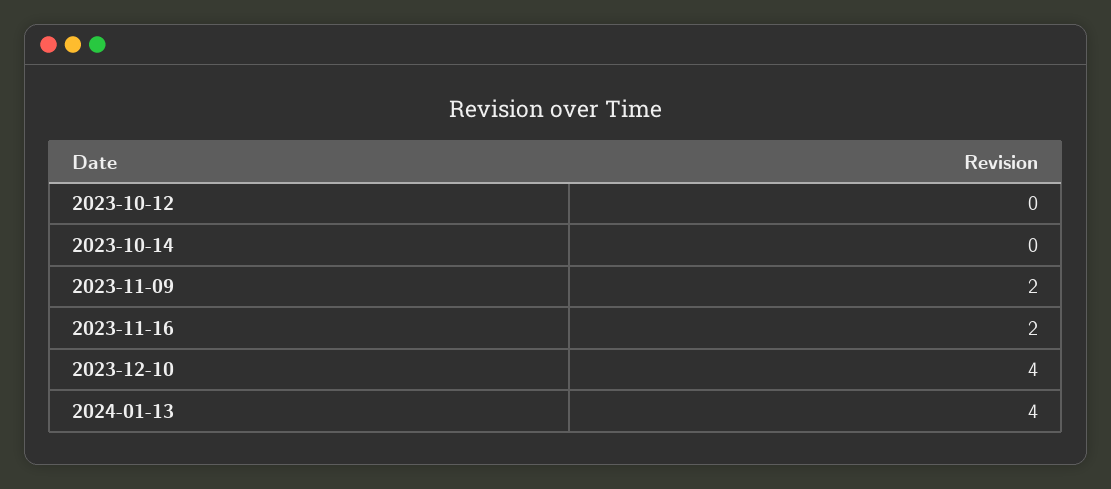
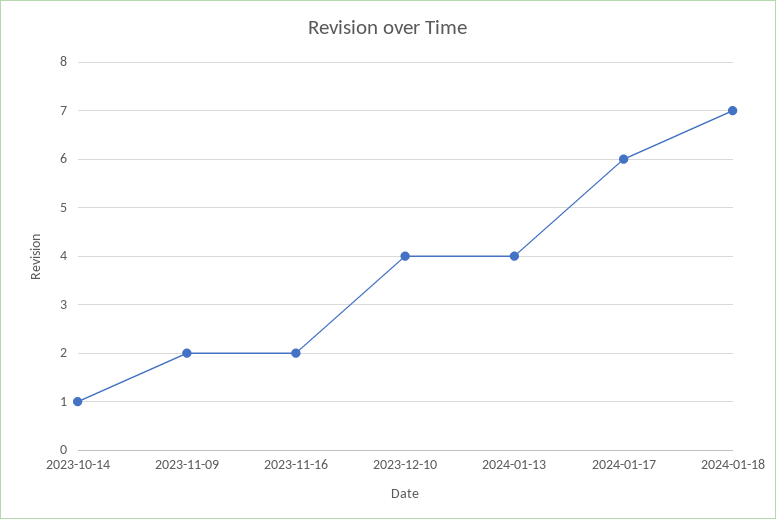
2023-10-12: 0 -> none
2023-10-14: 0 -> 1
2024-01-17: none -> 6
2024-01-18: none -> 7

